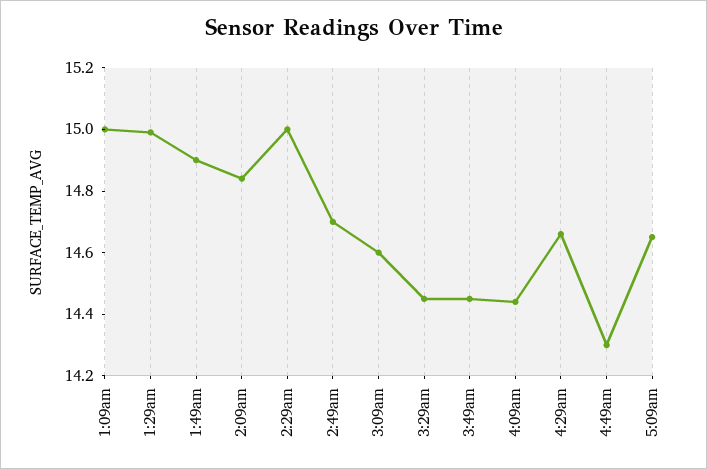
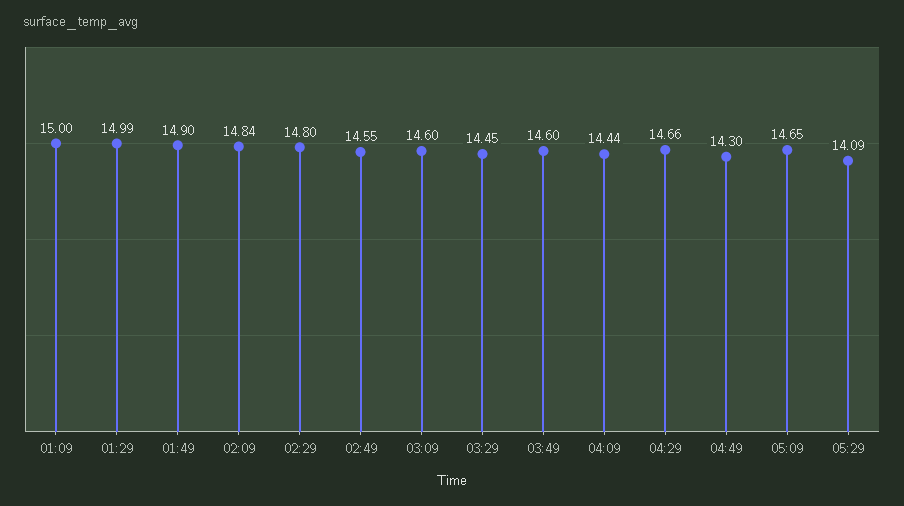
2:29am: 15 -> 14.8
2:49am: 14.7 -> 14.55
3:49am: 14.45 -> 14.6
05:29: none -> 14.09

